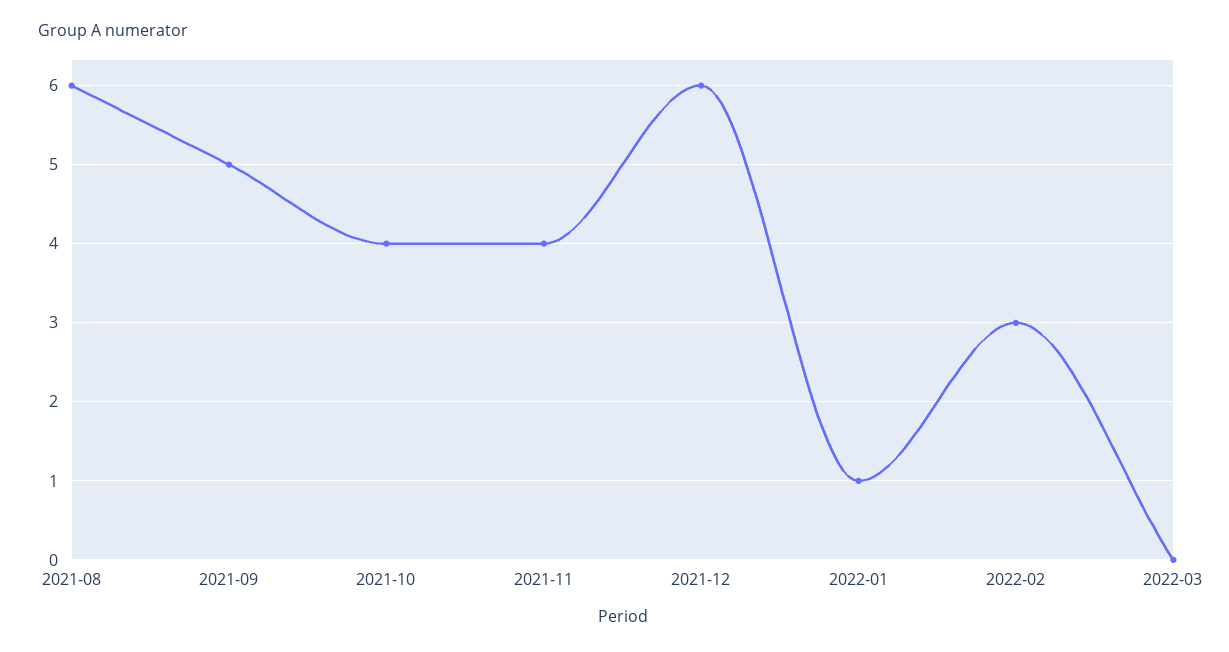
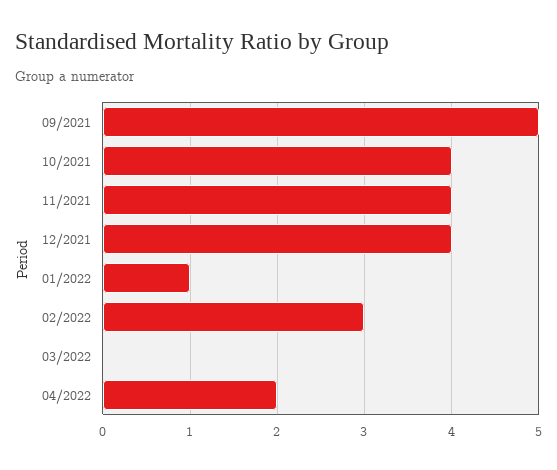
2021-08: 6 -> none
2021-12: 6 -> 4
04/2022: none -> 2

